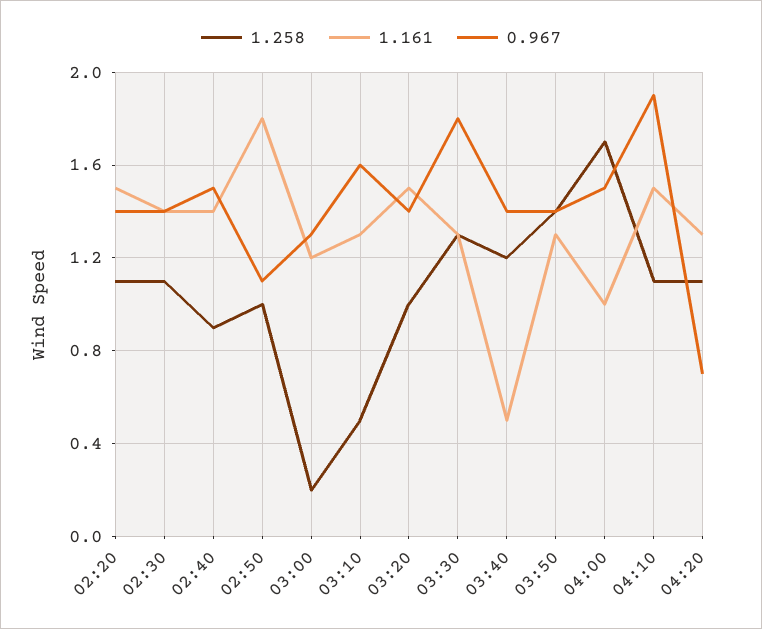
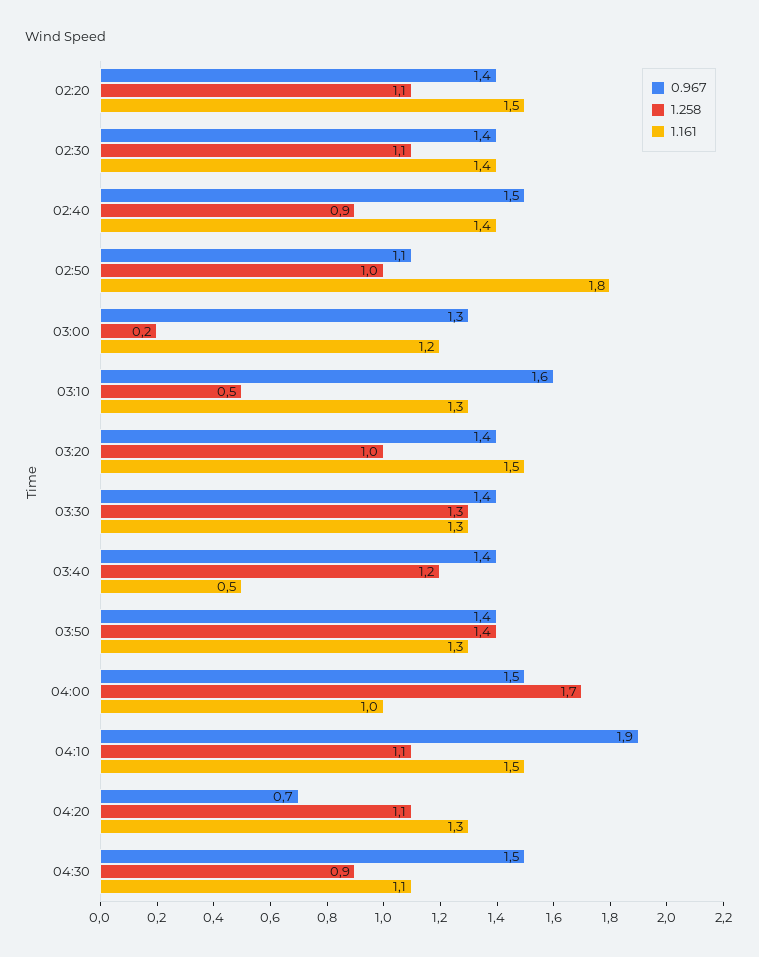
0.967, 03:30: 1.8 -> 1.4
0.967, 04:30: none -> 1.5
1.258, 04:30: none -> 0.9
1.161, 04:30: none -> 1.1

